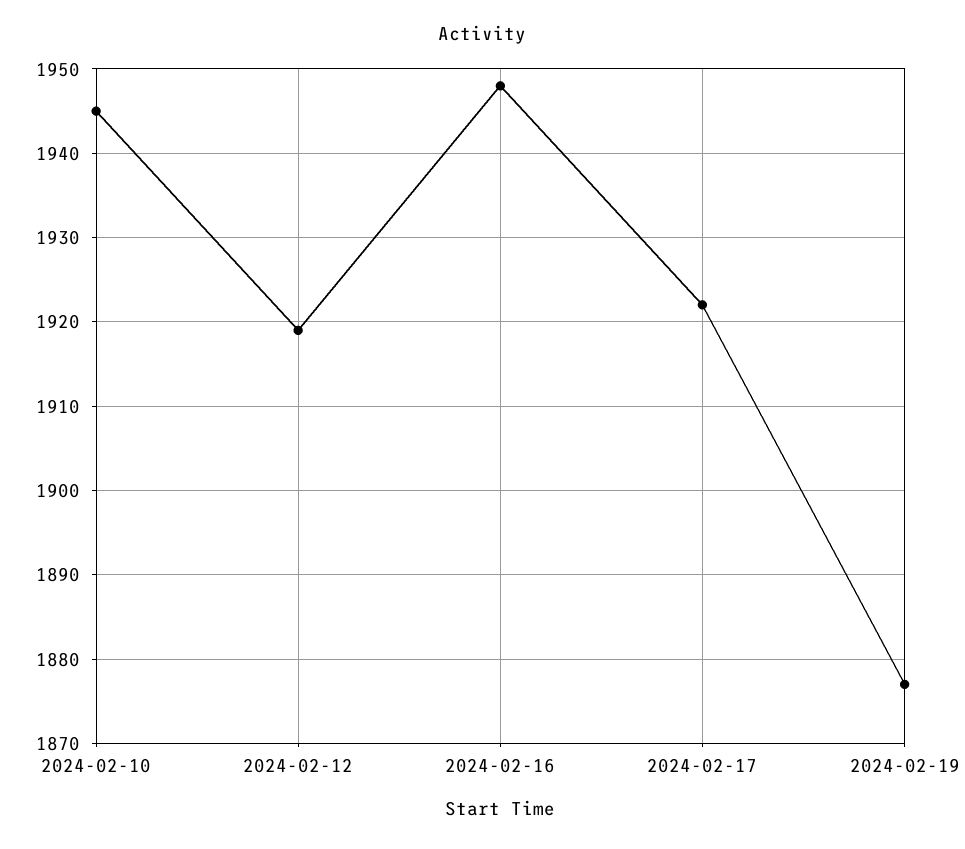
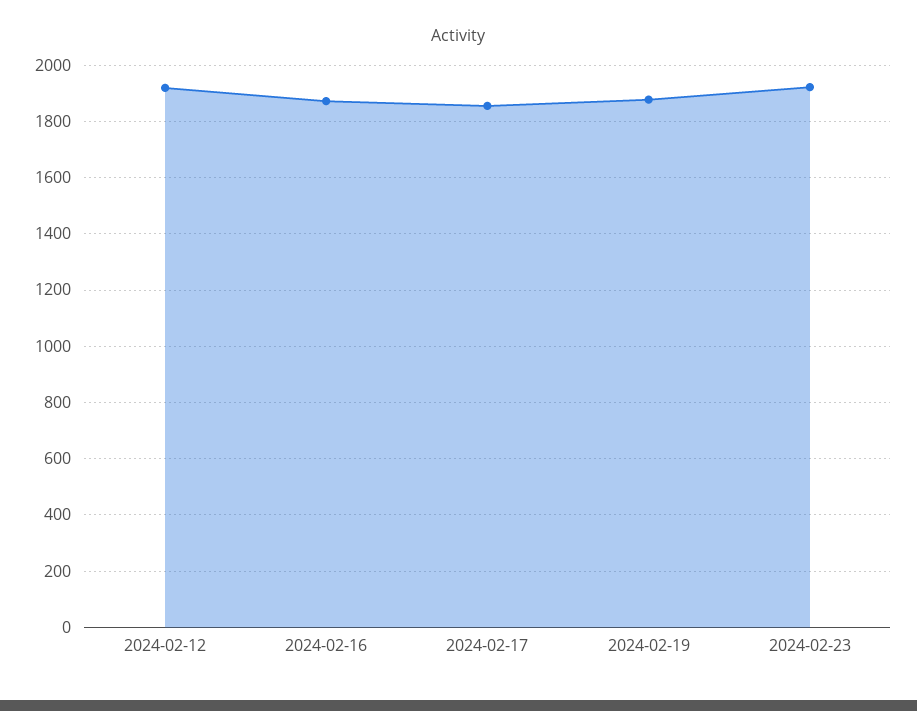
2024-02-10: 1945 -> none
2024-02-16: 1948 -> 1875
2024-02-17: 1922 -> 1850
2024-02-23: none -> 1925

